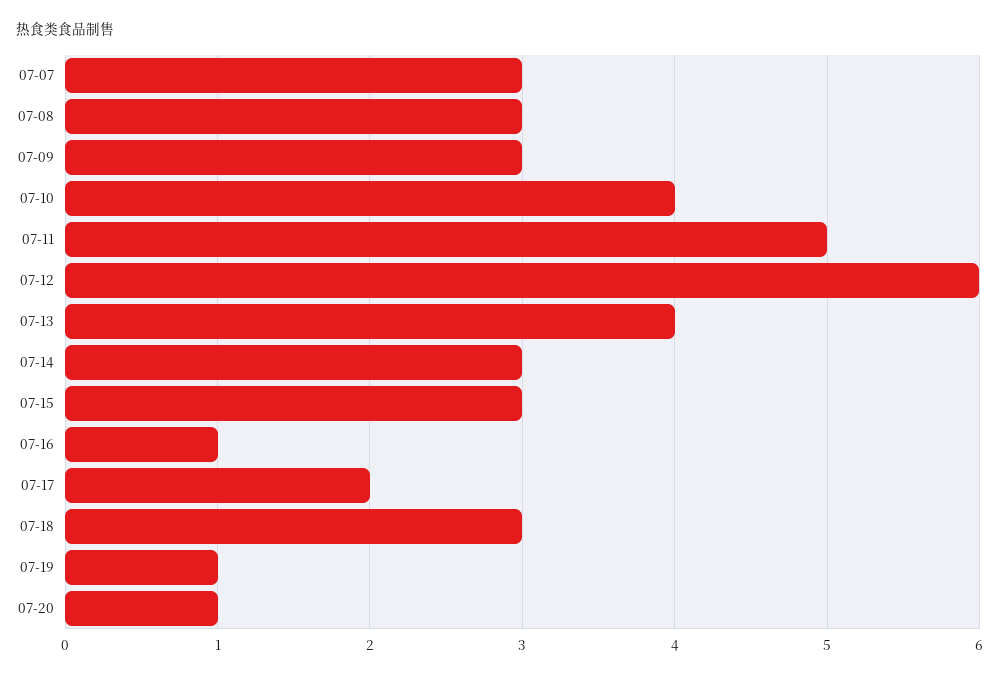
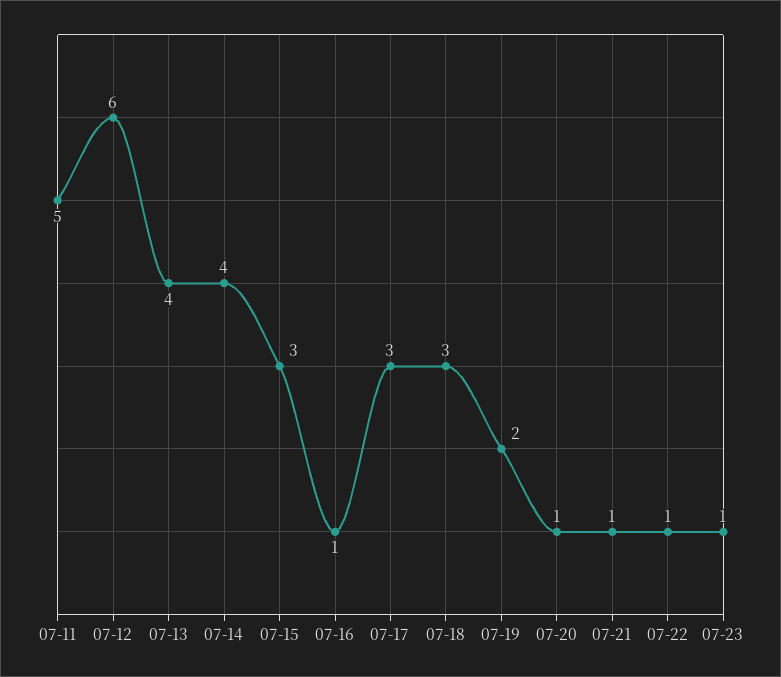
07-07: 3 -> none
07-08: 3 -> none
07-09: 3 -> none
07-10: 4 -> none
07-14: 3 -> 4
07-17: 2 -> 3
07-19: 1 -> 2
07-21: none -> 1
07-22: none -> 1
07-23: none -> 1

